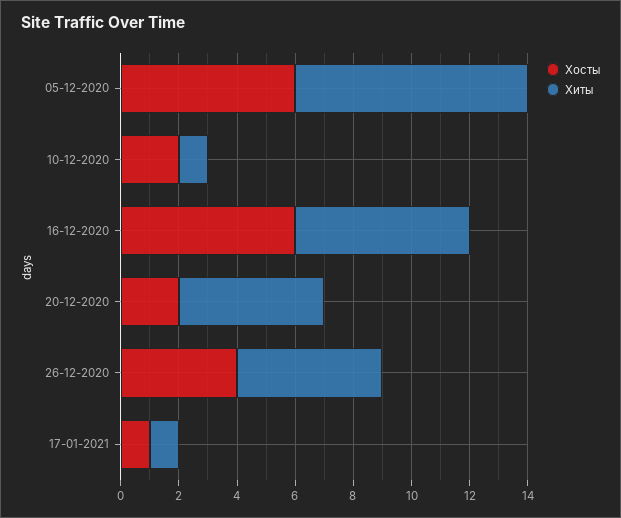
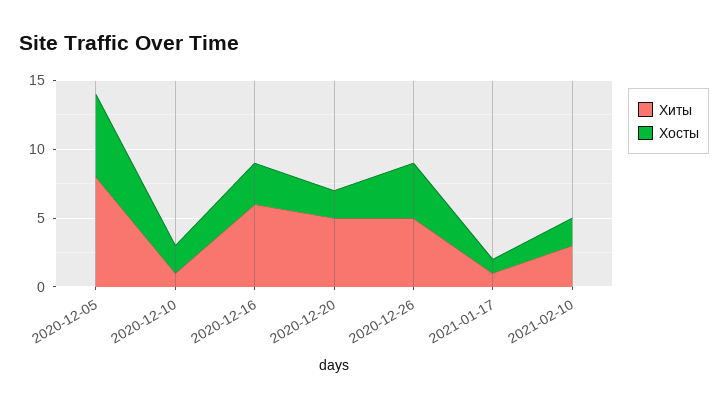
Хосты, 16-12-2020: 6 -> 3
Хиты, 2021-02-10: none -> 3
Хосты, 2021-02-10: none -> 2

